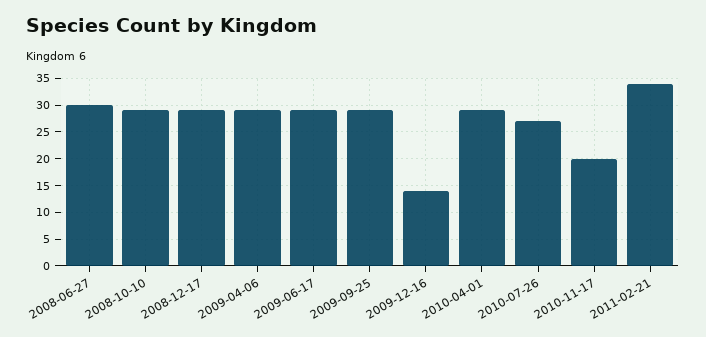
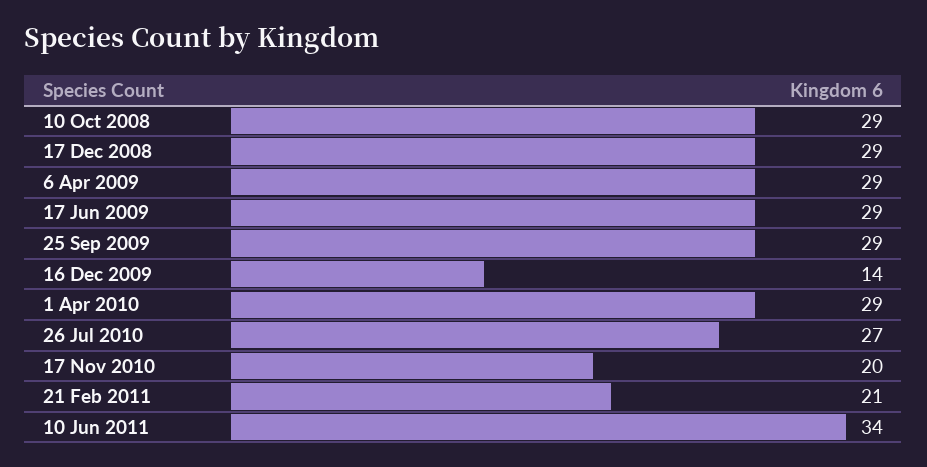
2008-06-27: 30 -> none
2011-02-21: 35 -> 21
10 Jun 2011: none -> 34

